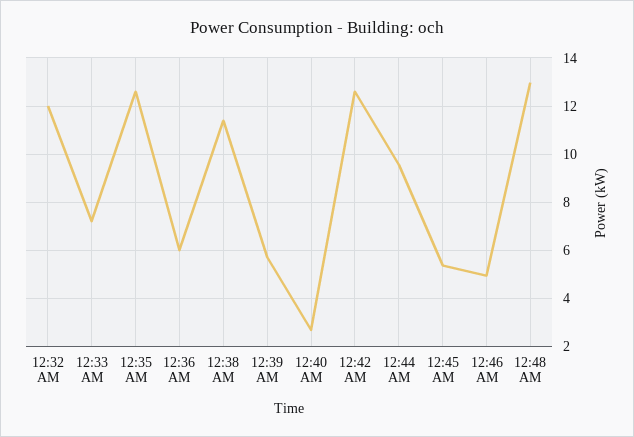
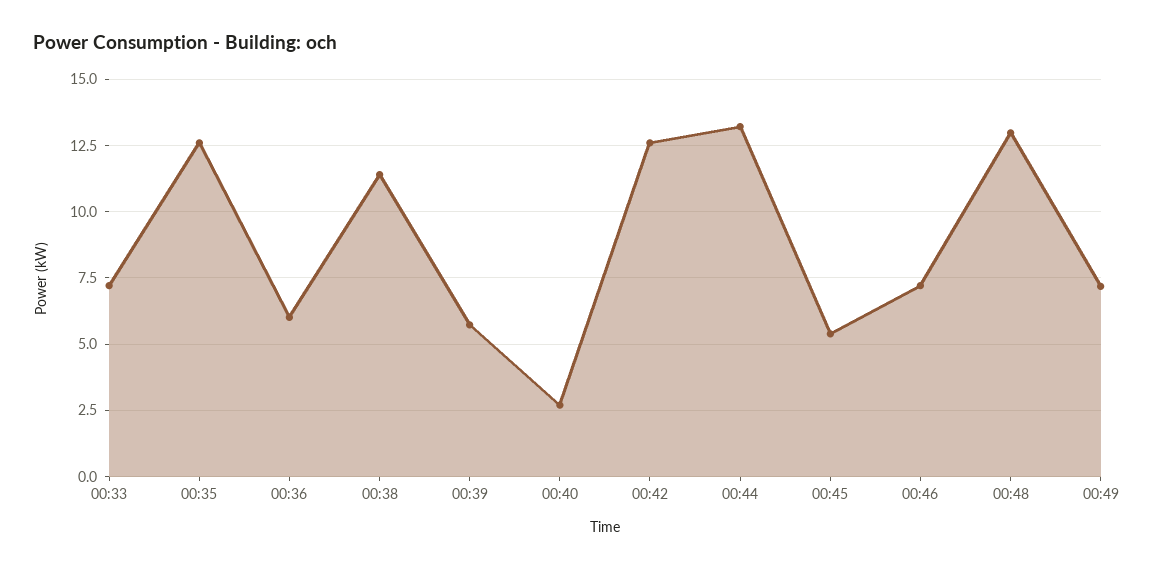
12:32 AM: 12 -> none
12:44 AM: 9.5 -> 13.25
12:46 AM: 5 -> 7.25
00:49: none -> 7.25

